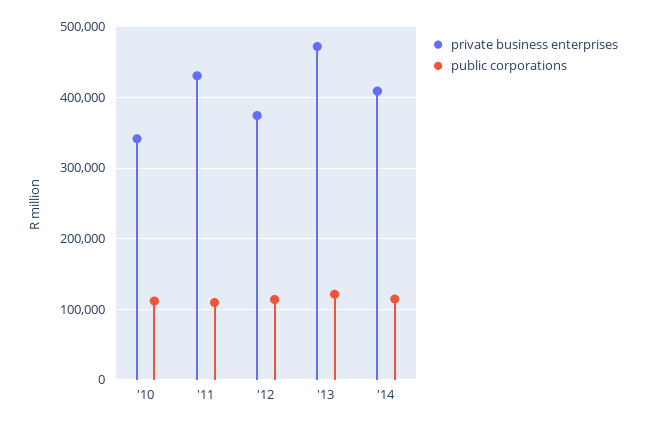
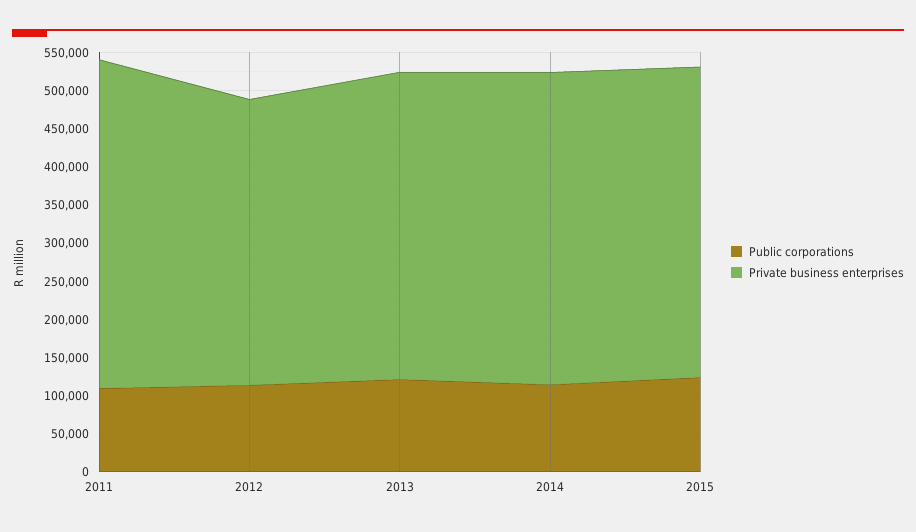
private business enterprises, '10: 340000 -> none
public corporations, '10: 110000 -> none
private business enterprises, '13: 470000 -> 400000
public corporations, 2015: none -> 125000
private business enterprises, 2015: none -> 400000

